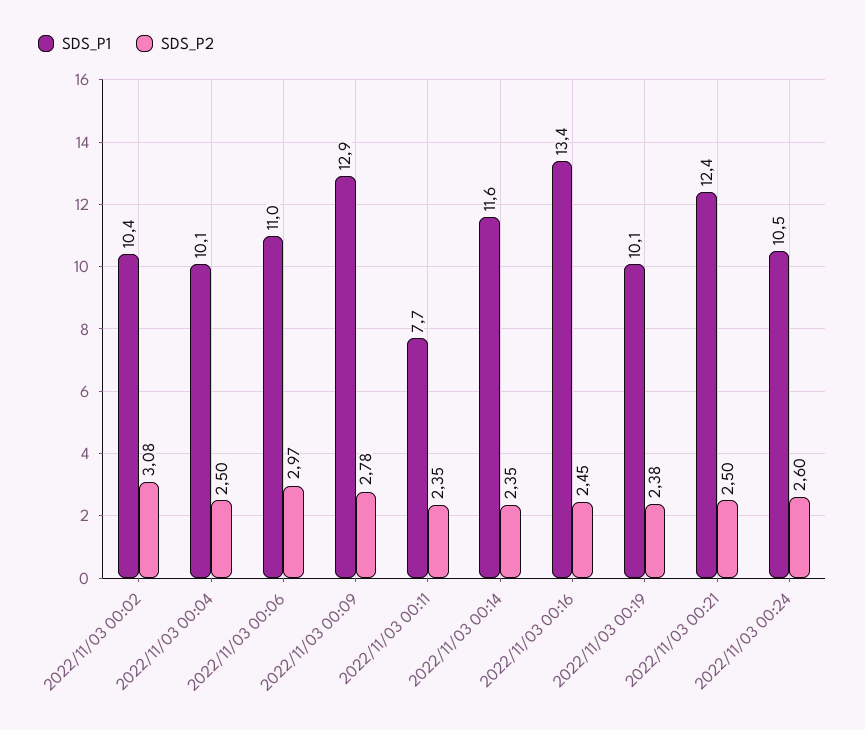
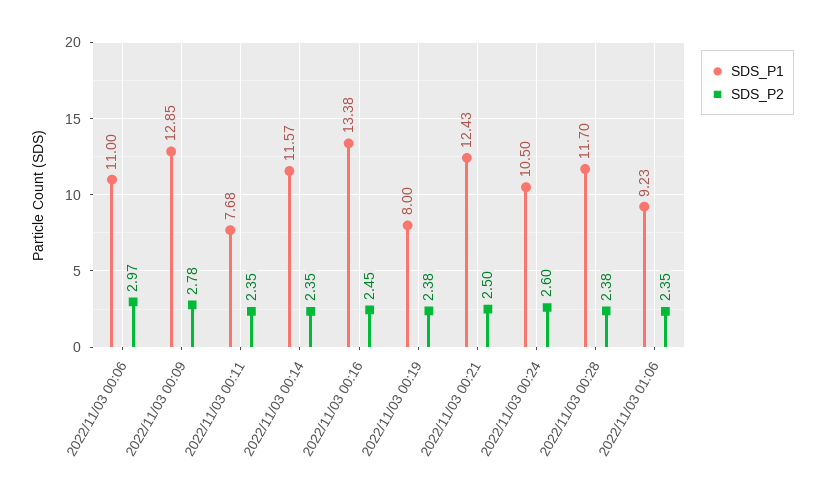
SDS_P1, 2022/11/03 00:02: 10.4 -> none
SDS_P2, 2022/11/03 00:02: 3.08 -> none
SDS_P1, 2022/11/03 00:04: 10.1 -> none
SDS_P2, 2022/11/03 00:04: 2.5 -> none
SDS_P1, 2022/11/03 00:19: 10.1 -> 8
SDS_P1, 2022/11/03 00:28: none -> 11.7
SDS_P2, 2022/11/03 00:28: none -> 2.38
SDS_P1, 2022/11/03 01:06: none -> 9.23
SDS_P2, 2022/11/03 01:06: none -> 2.35

